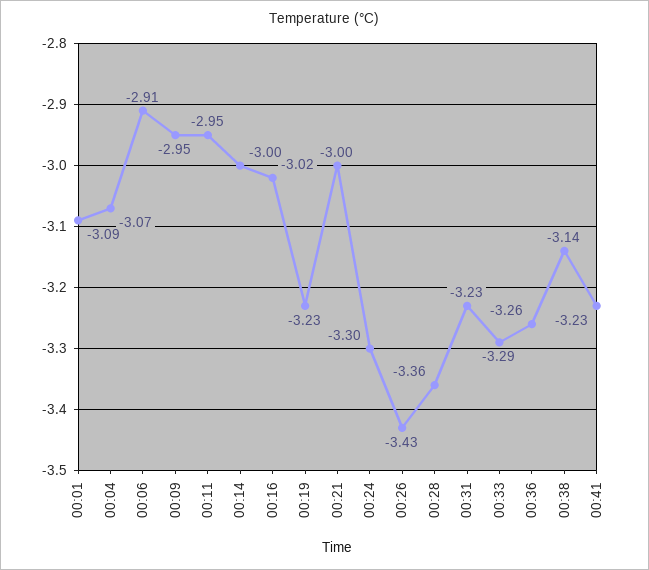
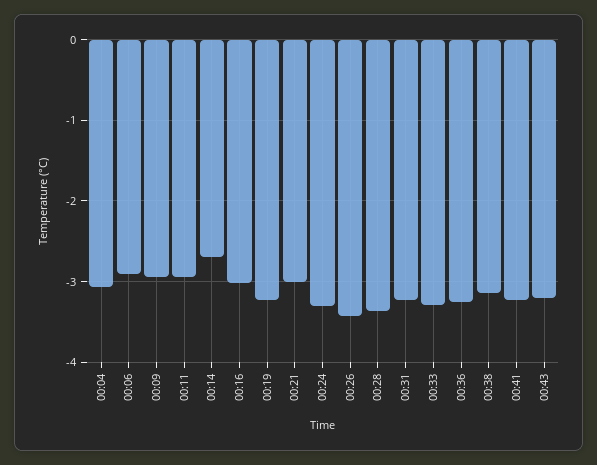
00:01: -3.09 -> none
00:14: -3 -> -2.7
00:43: none -> -3.2

